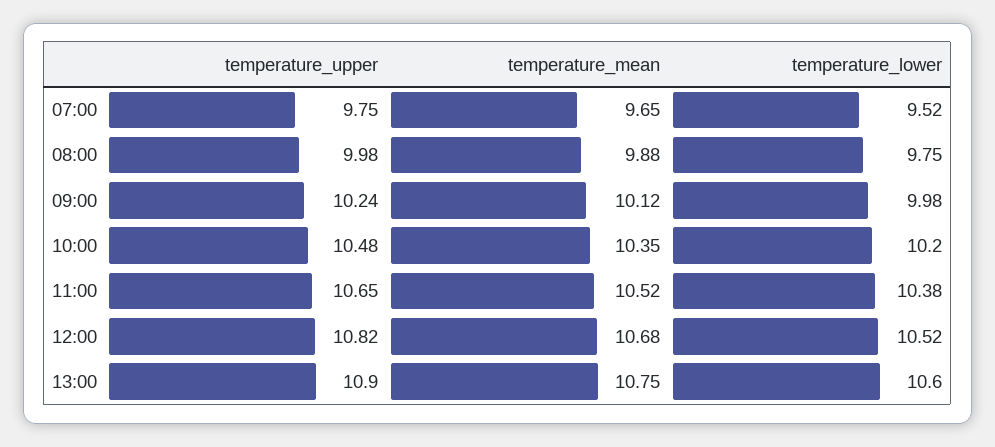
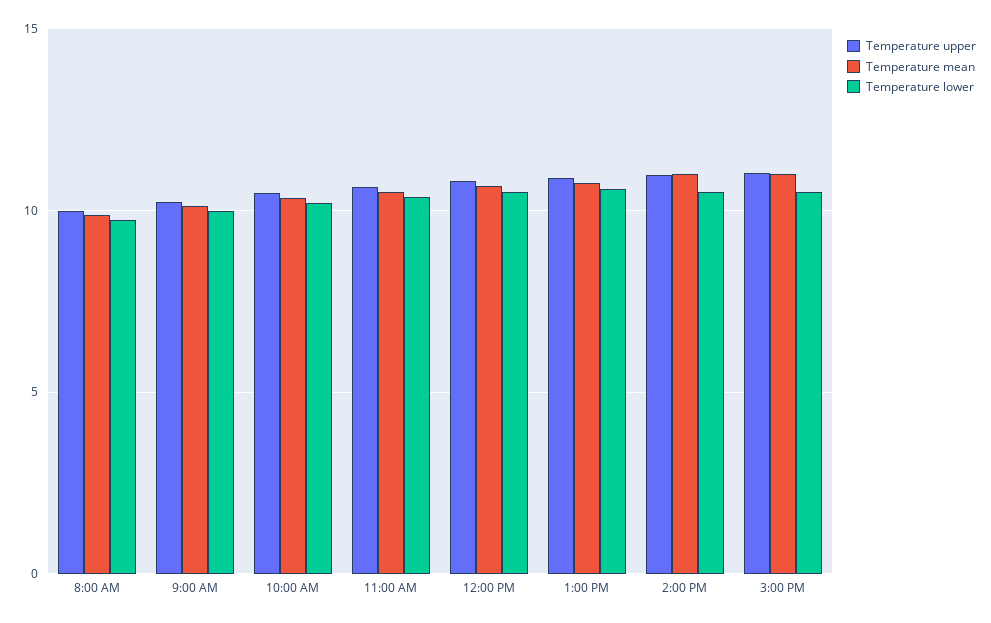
temperature_upper, 07:00: 9.75 -> none
temperature_mean, 07:00: 9.65 -> none
temperature_lower, 07:00: 9.52 -> none
temperature_upper, 2:00 PM: none -> 11
temperature_mean, 2:00 PM: none -> 11
temperature_lower, 2:00 PM: none -> 10.5
temperature_upper, 3:00 PM: none -> 11
temperature_mean, 3:00 PM: none -> 11
temperature_lower, 3:00 PM: none -> 10.5

